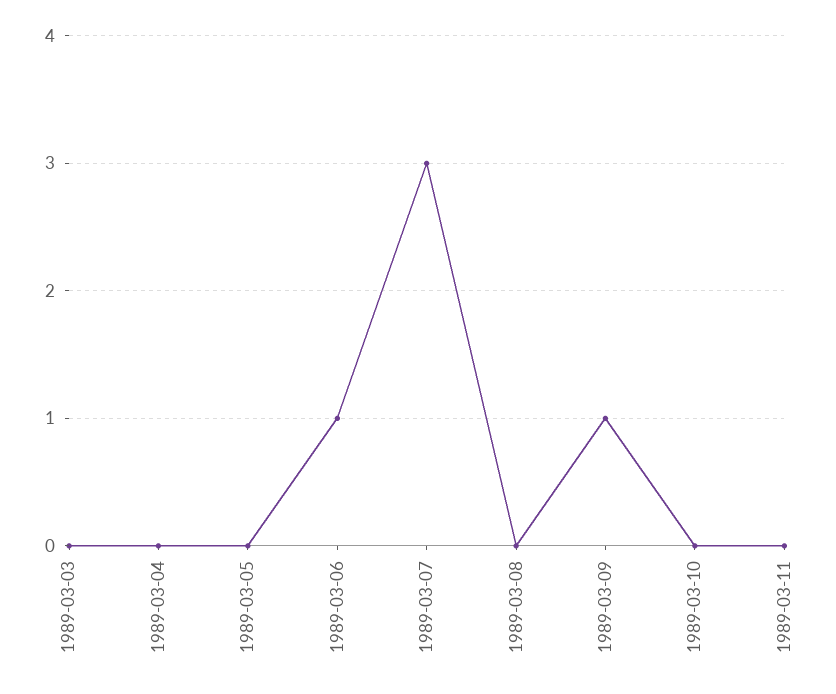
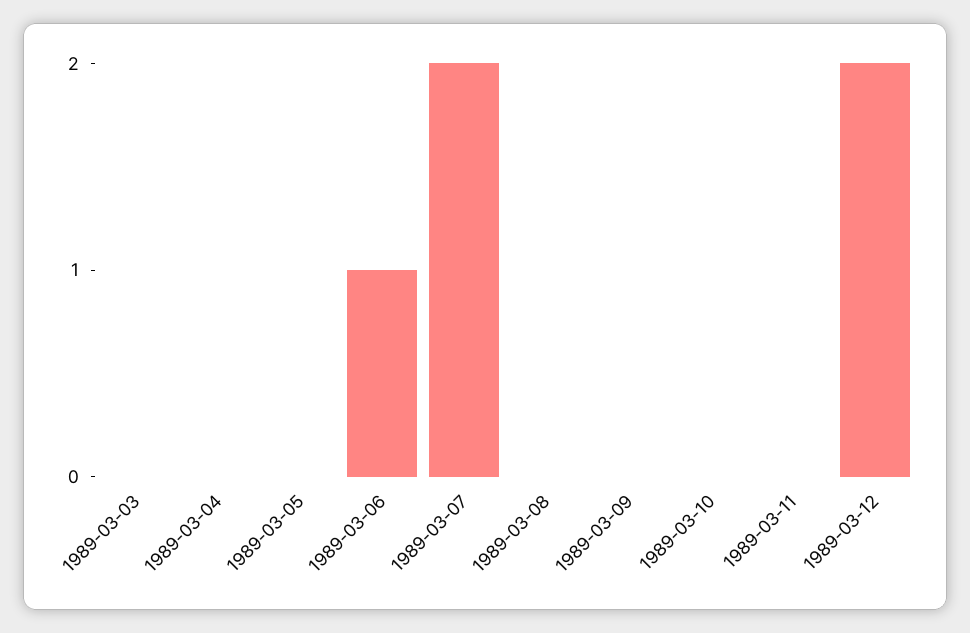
1989-03-07: 3 -> 2
1989-03-09: 1 -> 0
1989-03-12: none -> 2

